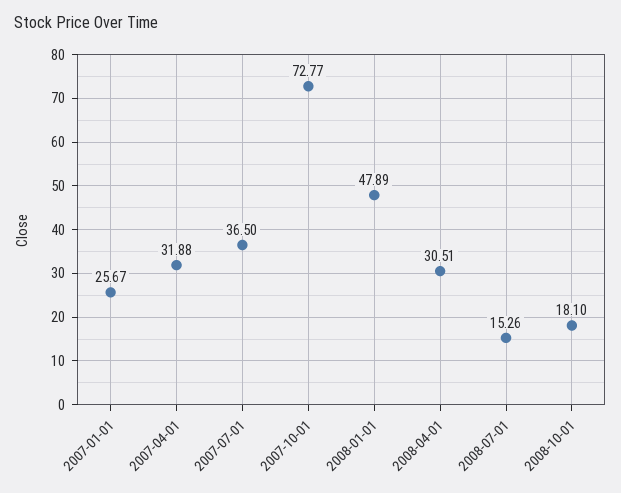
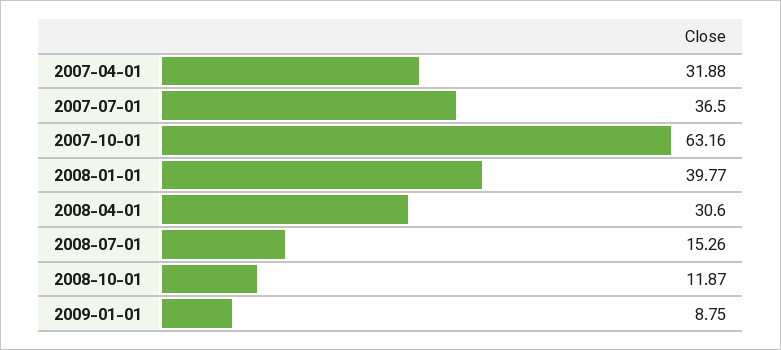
2007-01-01: 25.67 -> none
2007-10-01: 72.77 -> 63.16
2008-01-01: 47.89 -> 39.77
2008-04-01: 30.51 -> 30.6
2008-10-01: 18.1 -> 11.87
2009-01-01: none -> 8.75

